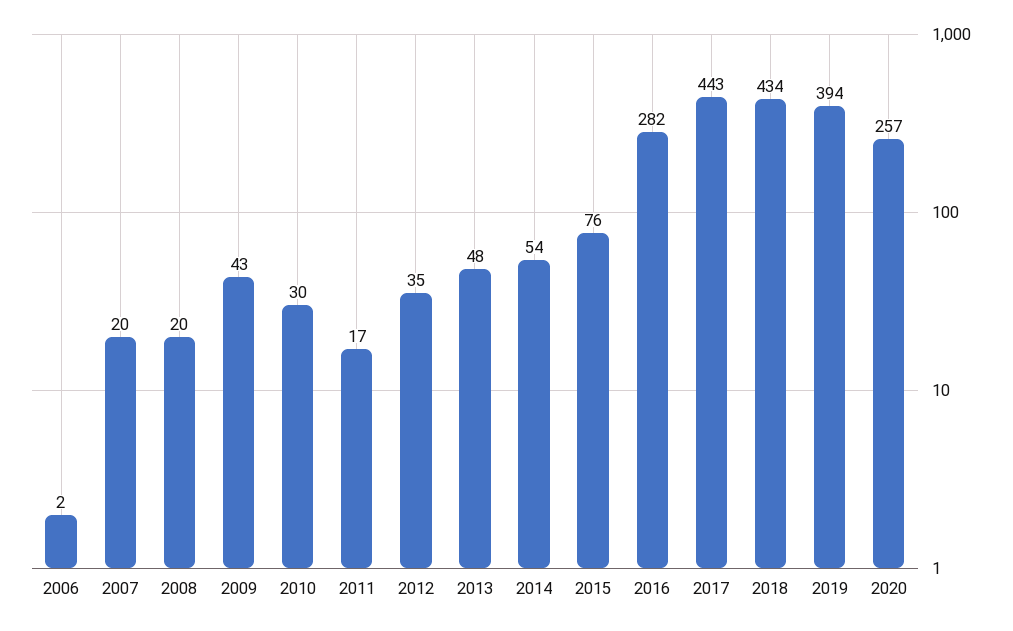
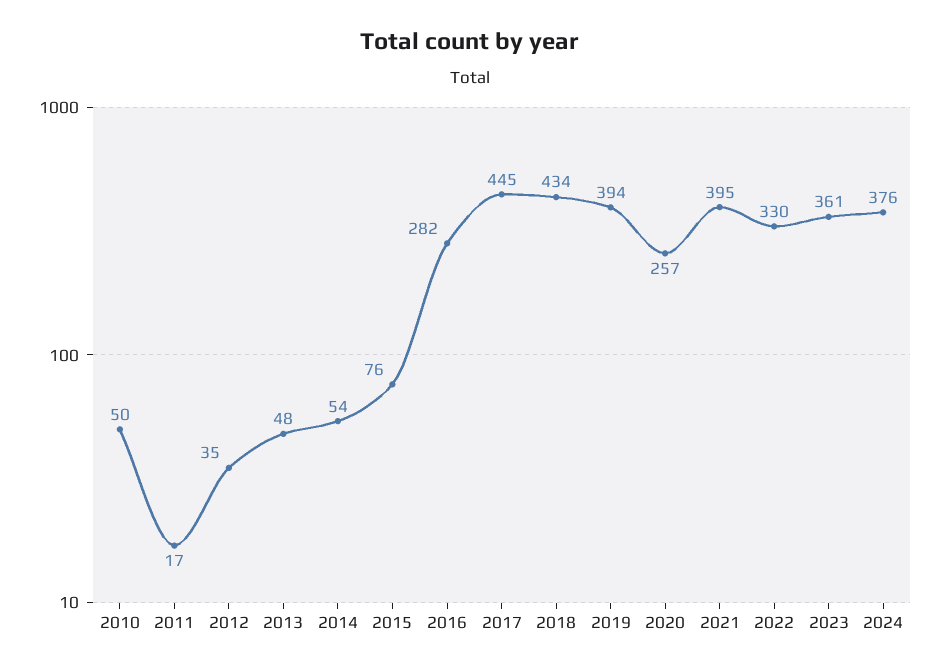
2006: 2 -> none
2007: 20 -> none
2008: 20 -> none
2009: 43 -> none
2010: 30 -> 50
2017: 443 -> 445
2021: none -> 395
2022: none -> 330
2023: none -> 361
2024: none -> 376

